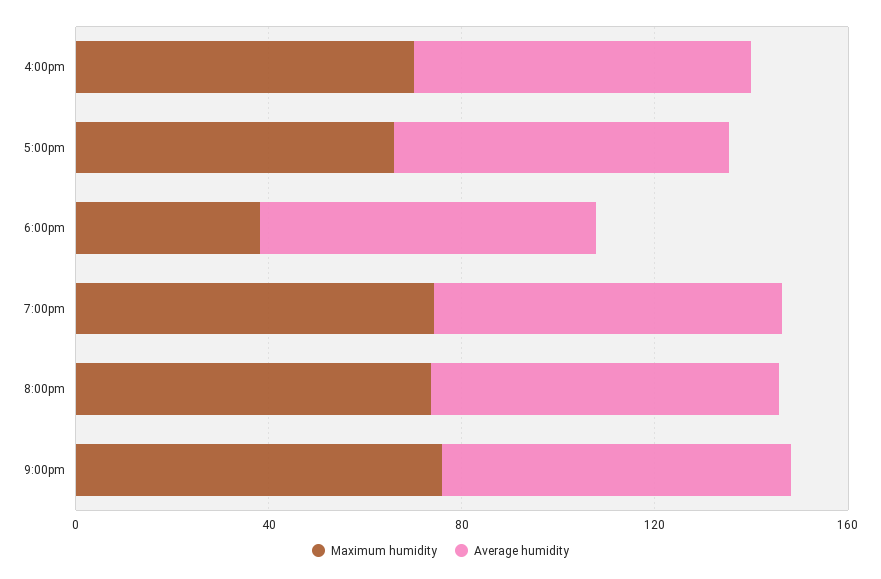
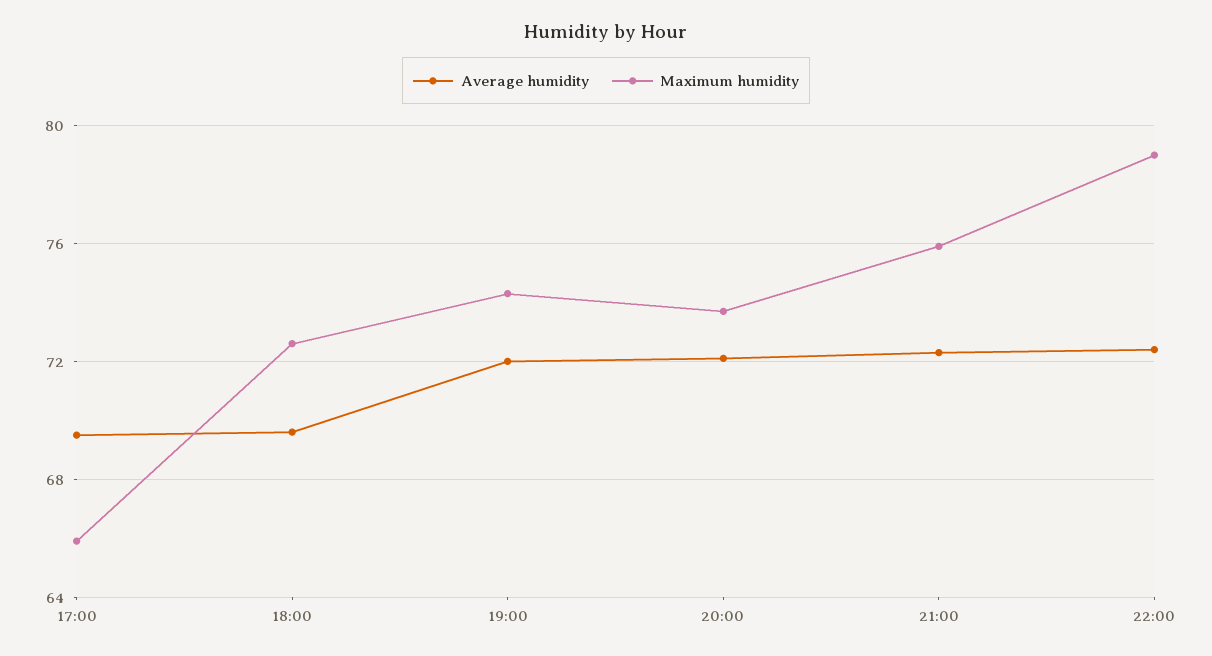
Maximum humidity, 4:00pm: 70 -> none
Average humidity, 4:00pm: 70 -> none
Maximum humidity, 6:00pm: 40 -> 72.5
Average humidity, 22:00: none -> 72.5
Maximum humidity, 22:00: none -> 79

